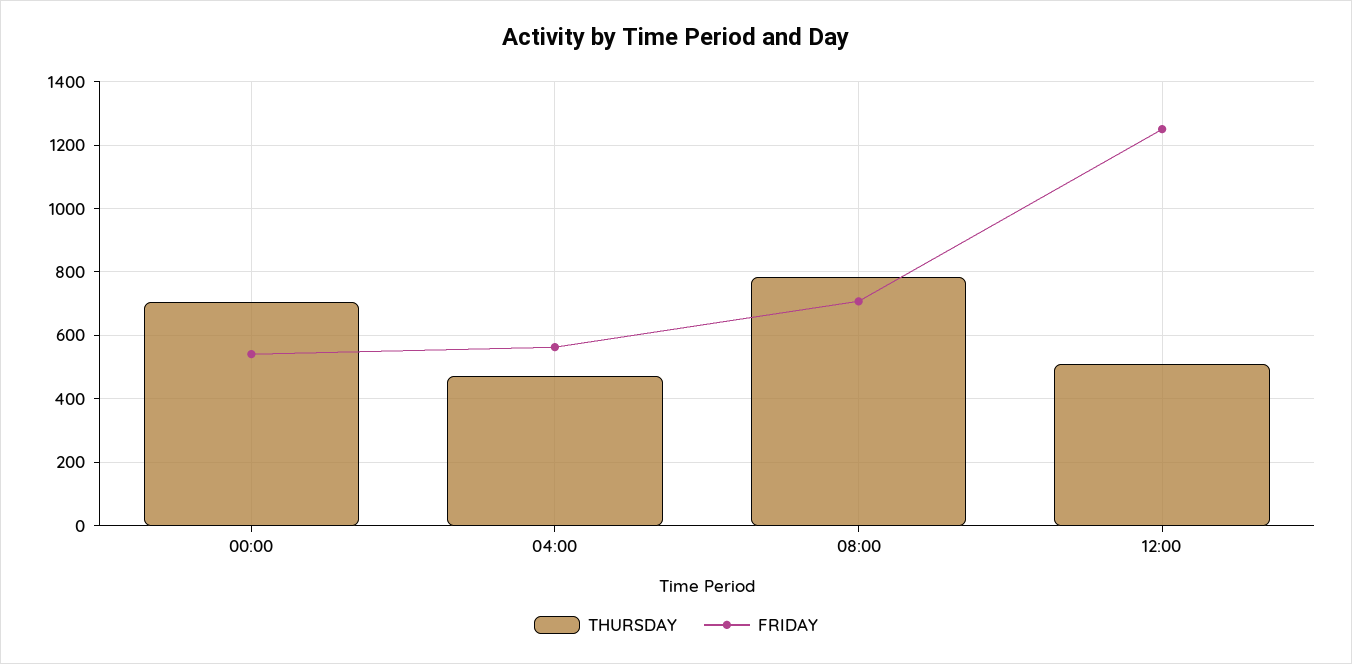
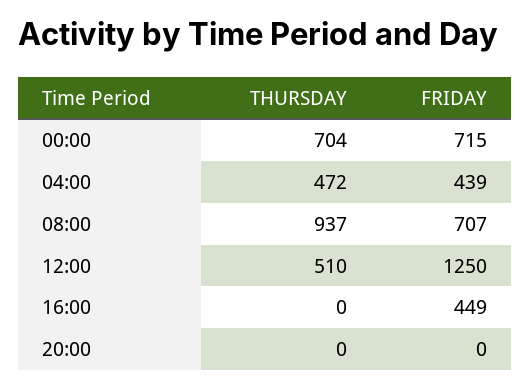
FRIDAY, 00:00: 540 -> 715
FRIDAY, 04:00: 560 -> 439
THURSDAY, 08:00: 780 -> 937
THURSDAY, 16:00: none -> 0
FRIDAY, 16:00: none -> 449
THURSDAY, 20:00: none -> 0
FRIDAY, 20:00: none -> 0

